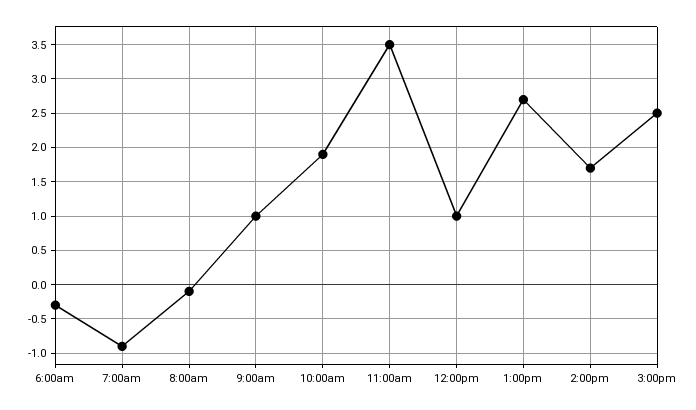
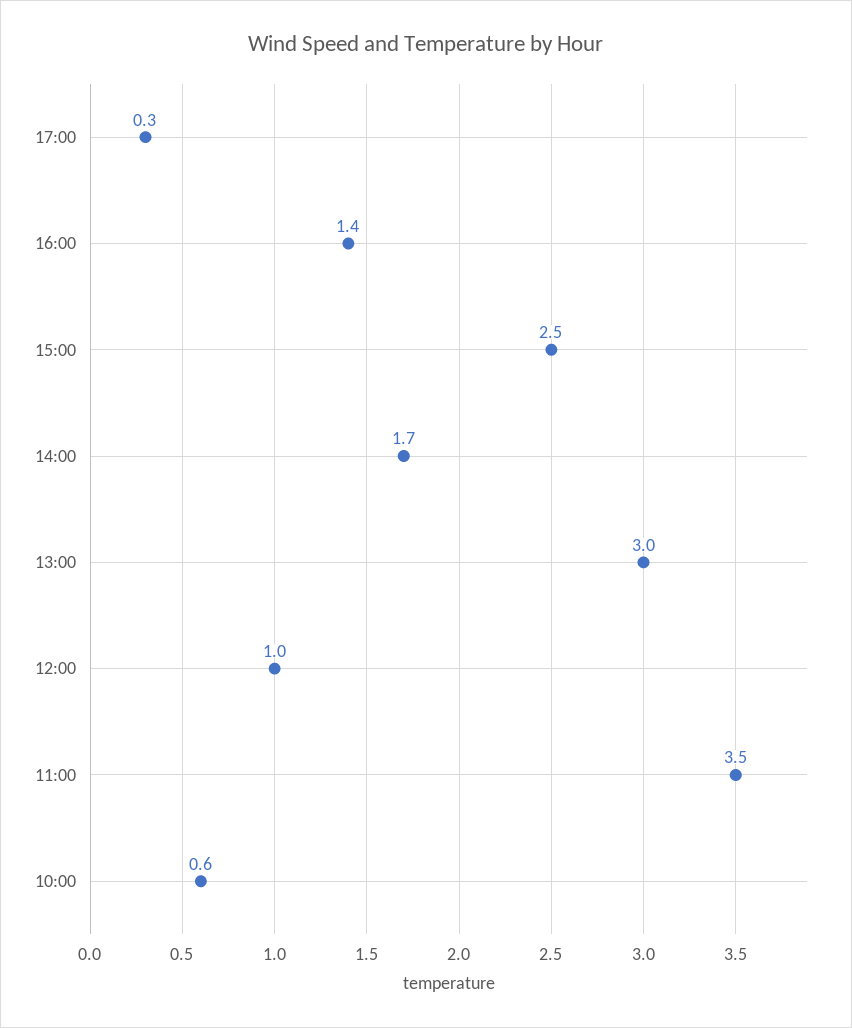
6:00am: -0.3 -> none
7:00am: -0.9 -> none
8:00am: -0.1 -> none
9:00am: 1 -> none
10:00am: 1.9 -> 0.6
1:00pm: 2.7 -> 3
17:00: none -> 0.3
16:00: none -> 1.4

